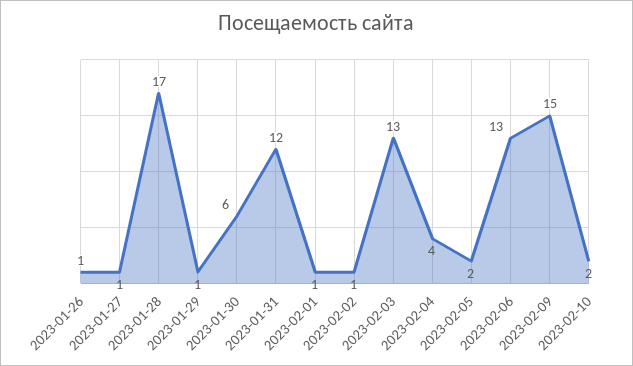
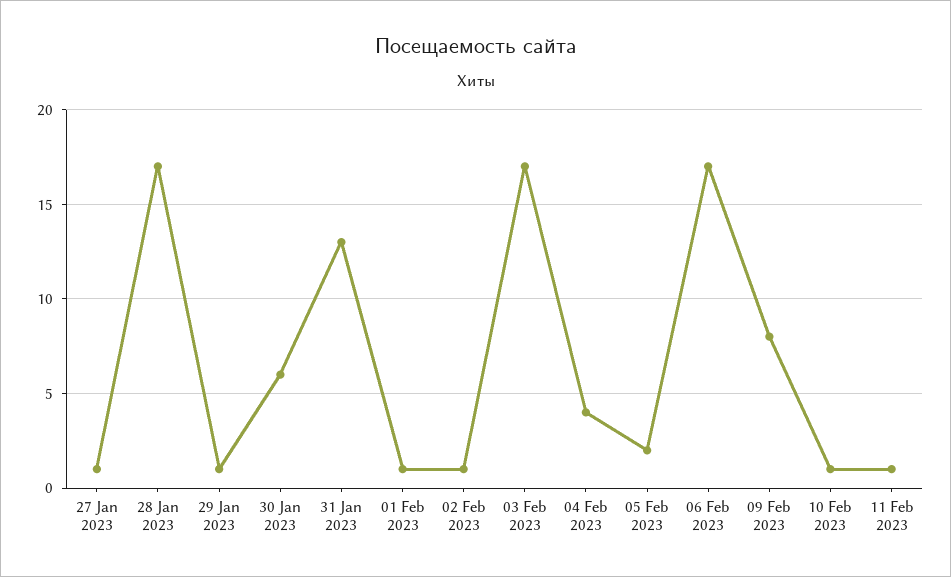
2023-01-26: 1 -> none
2023-01-31: 12 -> 13
2023-02-03: 13 -> 17
2023-02-06: 13 -> 17
2023-02-09: 15 -> 8
2023-02-10: 2 -> 1
11 Feb 2023: none -> 1

